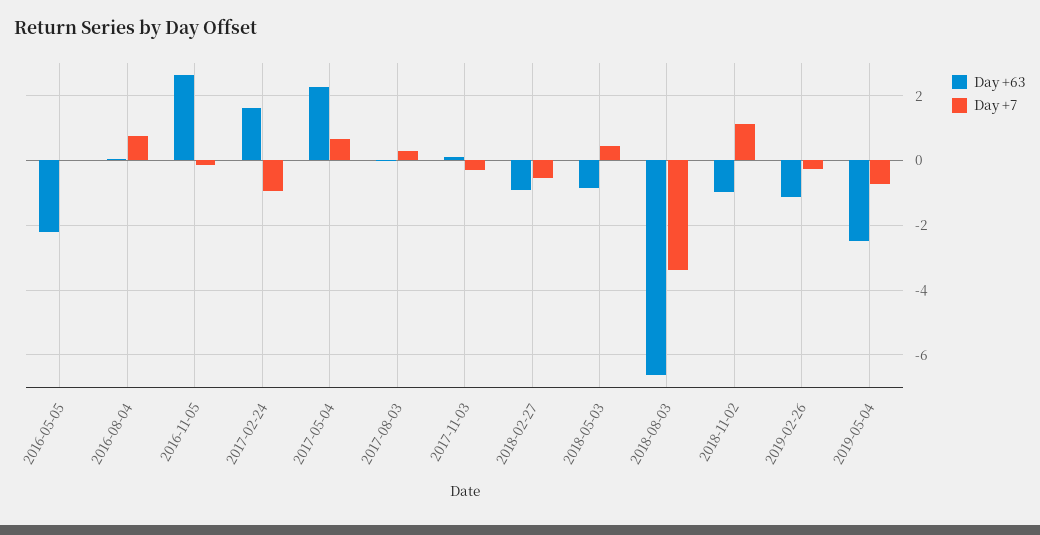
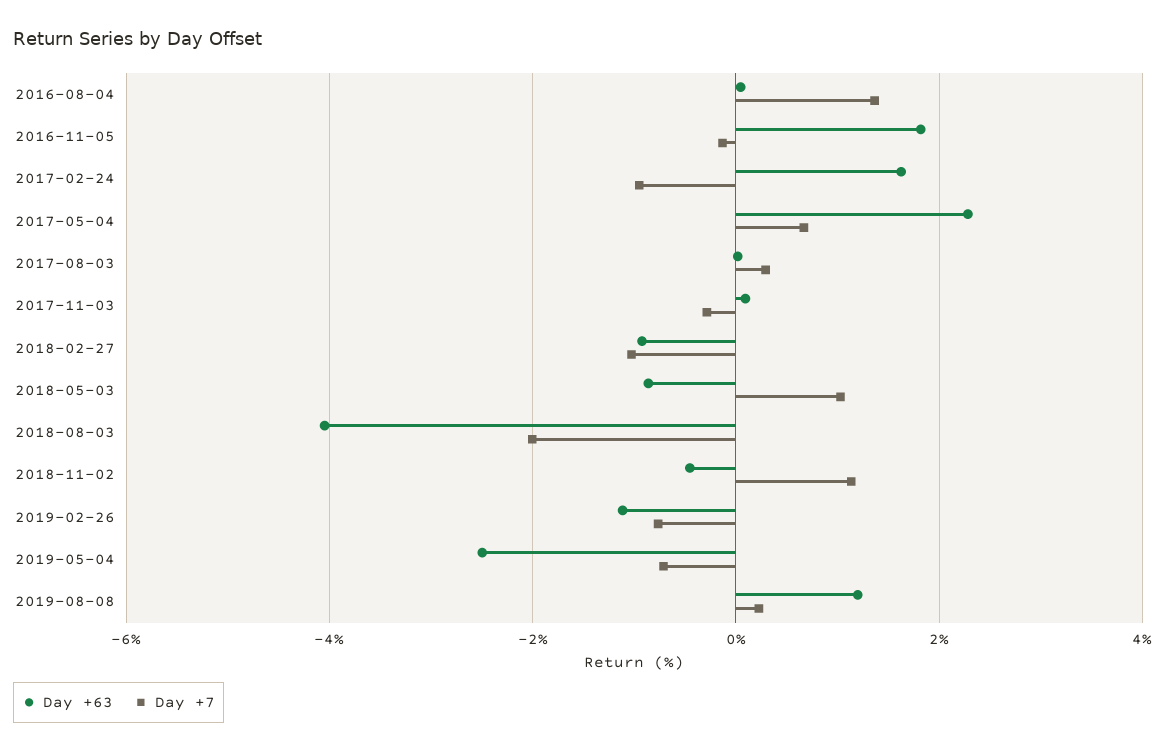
Day +63, 2016-05-05: -2.2 -> none
Day +7, 2016-05-05: 0 -> none
Day +7, 2016-08-04: 0.8 -> 1.4
Day +63, 2016-11-05: 2.6 -> 1.8
Day +7, 2018-02-27: -0.6 -> -1
Day +7, 2018-05-03: 0.4 -> 1
Day +63, 2018-08-03: -6.6 -> -4
Day +7, 2018-08-03: -3.4 -> -2
Day +63, 2018-11-02: -1 -> -0.4
Day +7, 2019-02-26: -0.2 -> -0.8
Day +63, 2019-08-08: none -> 1.2
Day +7, 2019-08-08: none -> 0.2

